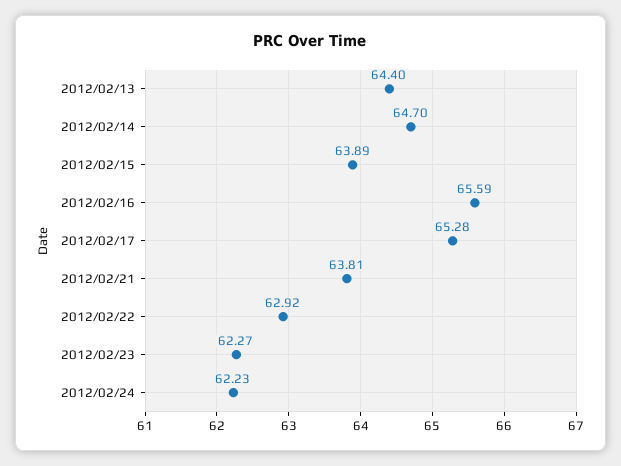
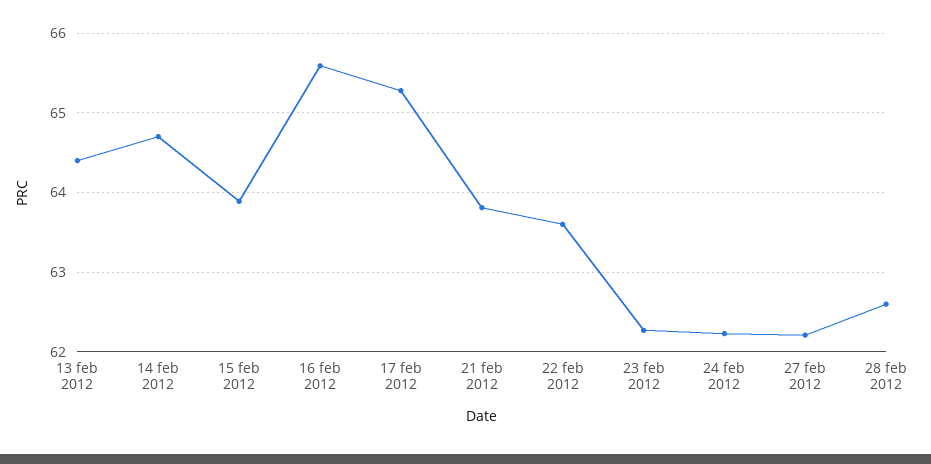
2012/02/22: 62.92 -> 63.6
27 feb 2012: none -> 62.2
28 feb 2012: none -> 62.6

